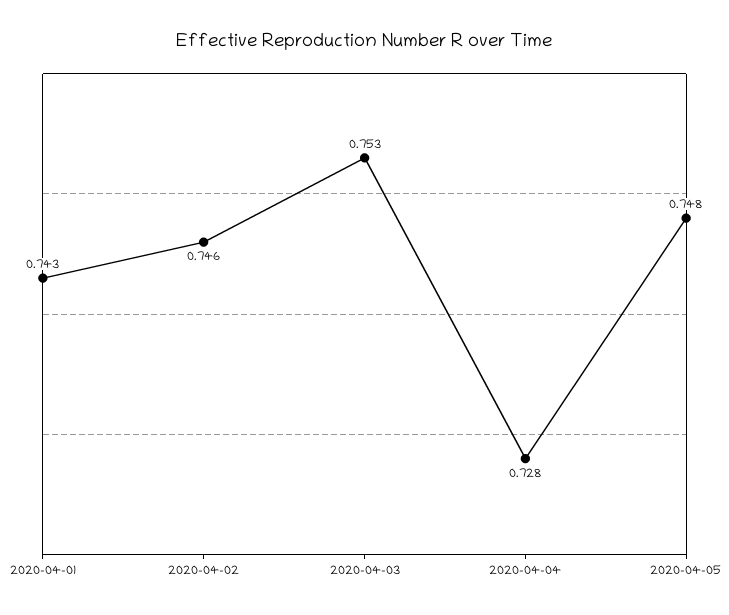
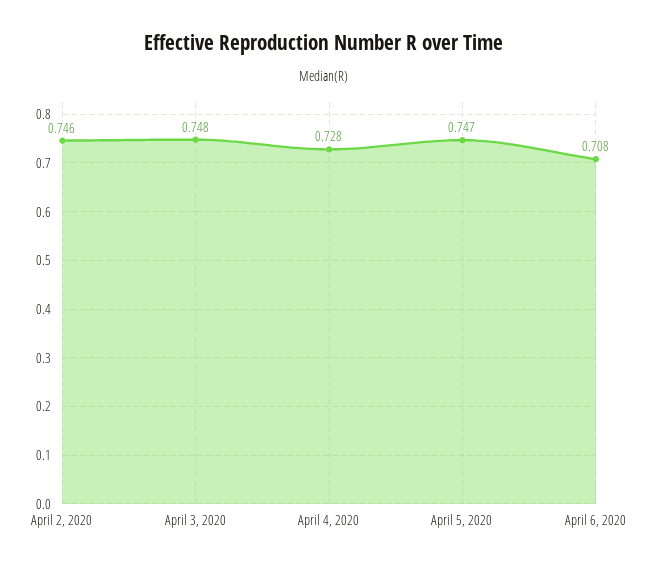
2020-04-01: 0.743 -> none
2020-04-03: 0.753 -> 0.748
2020-04-05: 0.748 -> 0.747
April 6, 2020: none -> 0.708

